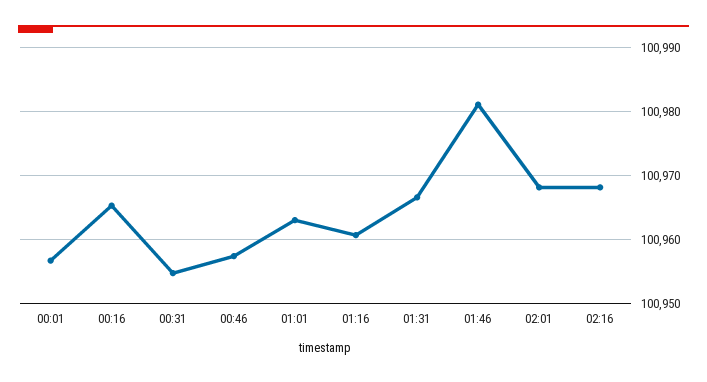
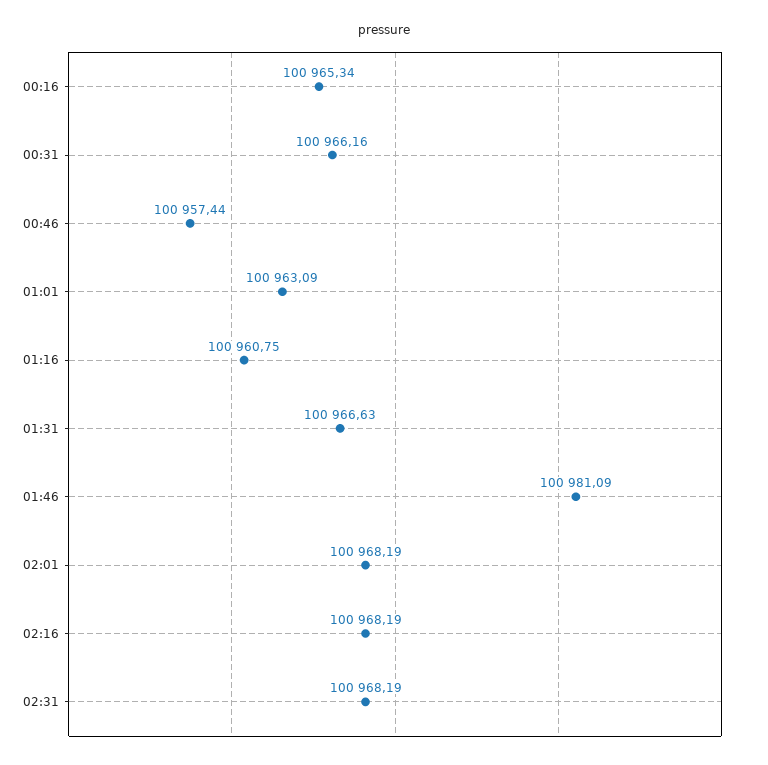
00:01: 100957 -> none
00:31: 100955 -> 100966.16
02:31: none -> 100968.19

